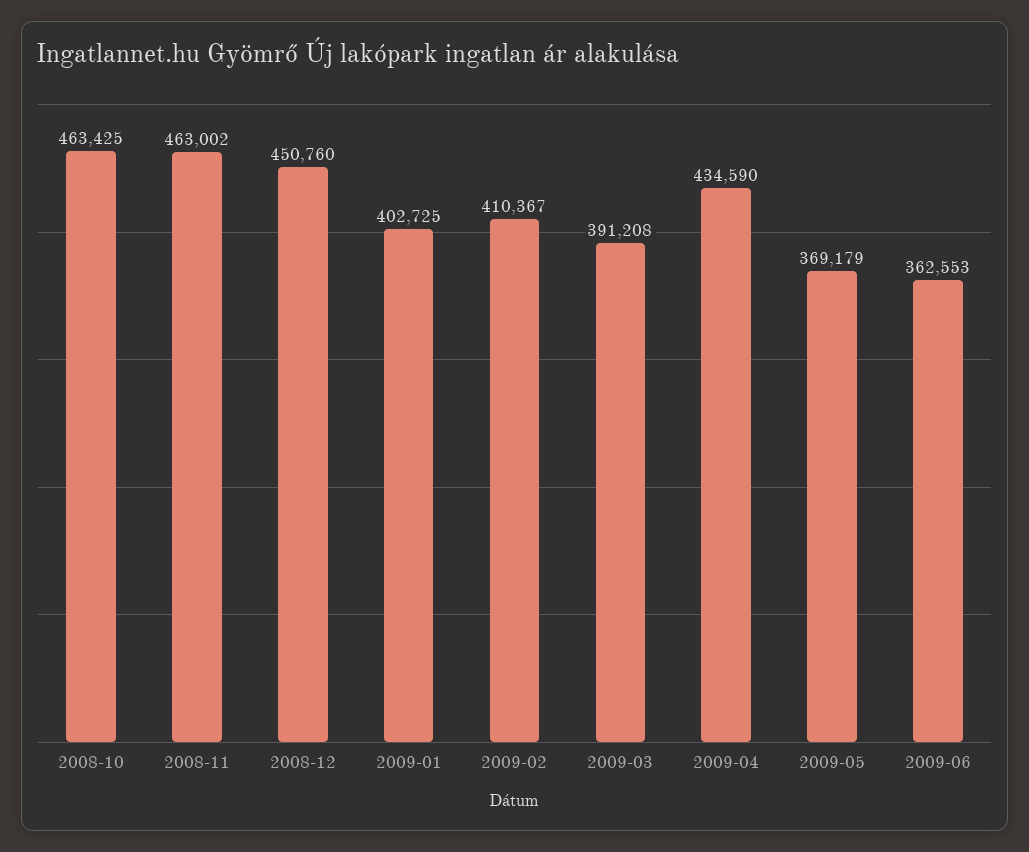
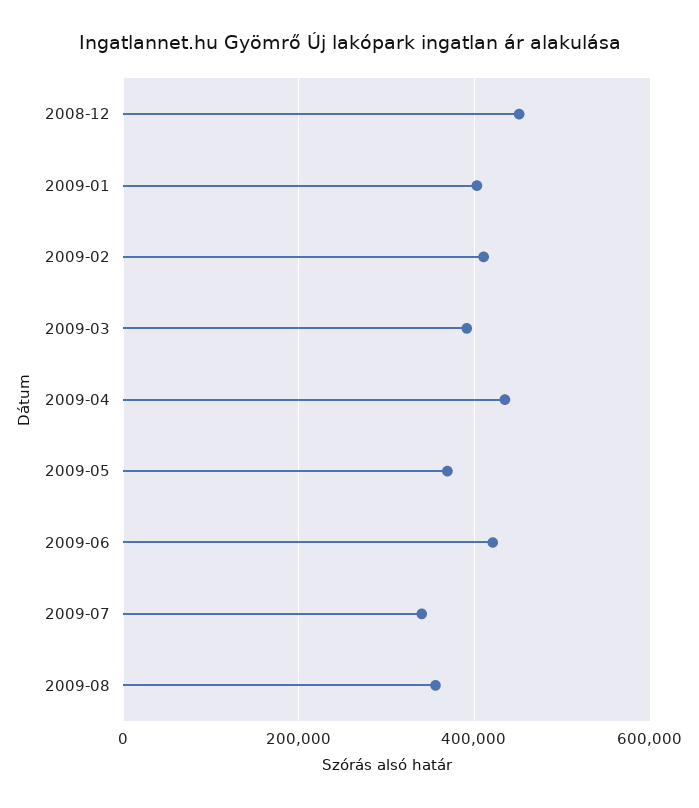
2008-10: 463425 -> none
2008-11: 463002 -> none
2009-06: 362553 -> 420000
2009-07: none -> 340000
2009-08: none -> 360000

